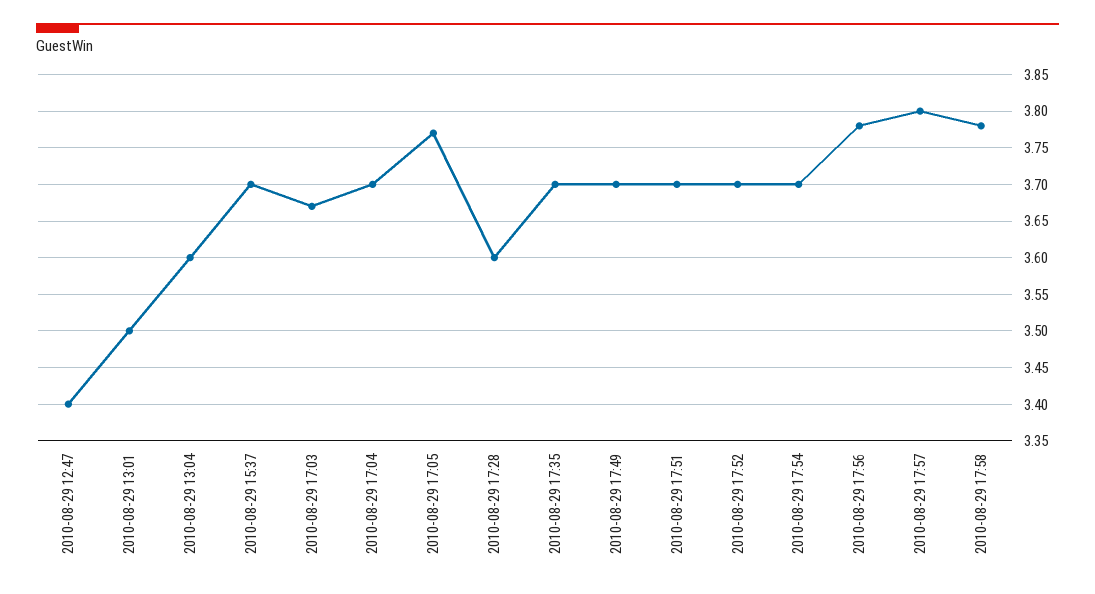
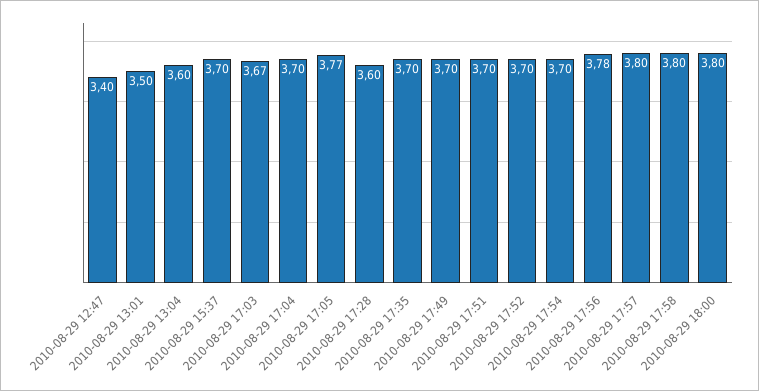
2010-08-29 17:58: 3.78 -> 3.8
2010-08-29 18:00: none -> 3.8

